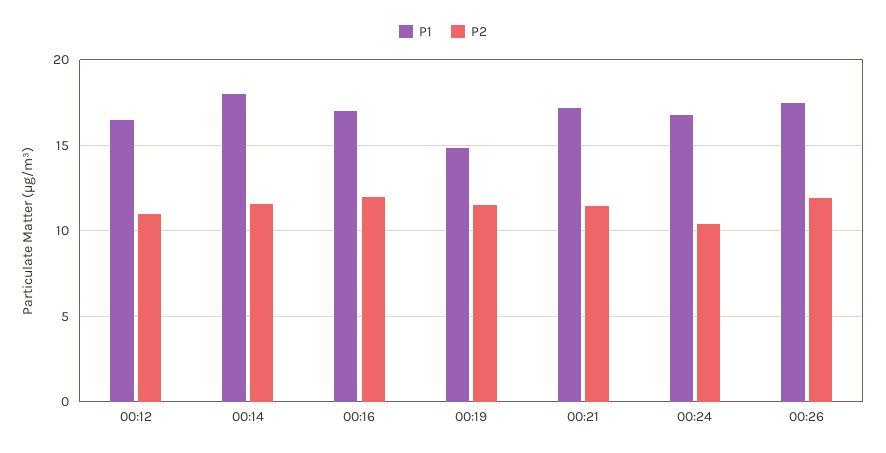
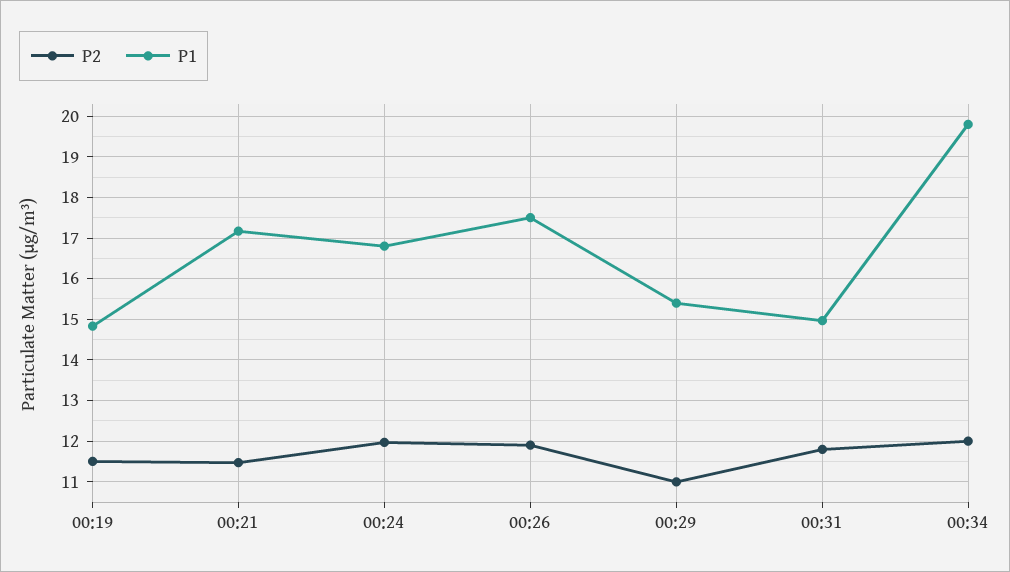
P1, 00:12: 16.5 -> none
P2, 00:12: 11 -> none
P1, 00:14: 18 -> none
P2, 00:14: 11.5 -> none
P1, 00:16: 17 -> none
P2, 00:16: 12 -> none
P2, 00:24: 10.5 -> 12
P2, 00:29: none -> 11
P1, 00:29: none -> 15.4
P2, 00:31: none -> 11.8
P1, 00:31: none -> 15
P2, 00:34: none -> 12
P1, 00:34: none -> 19.8

